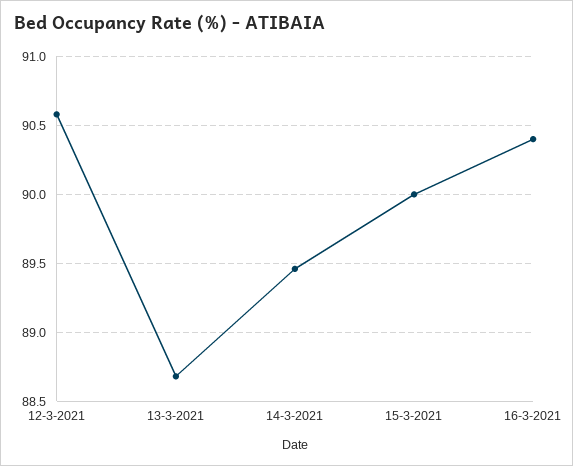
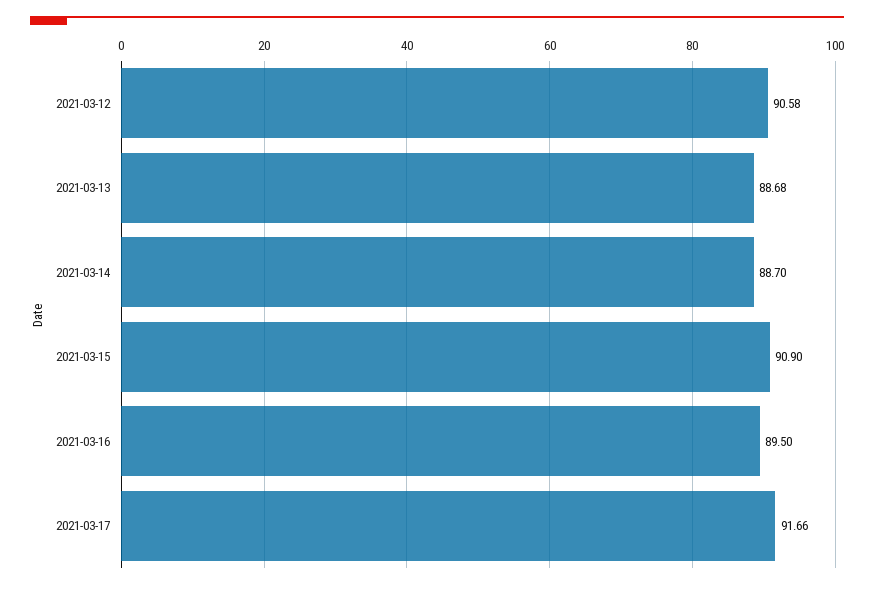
14-3-2021: 89.45 -> 88.7
15-3-2021: 90 -> 90.9
16-3-2021: 90.4 -> 89.5
2021-03-17: none -> 91.66

